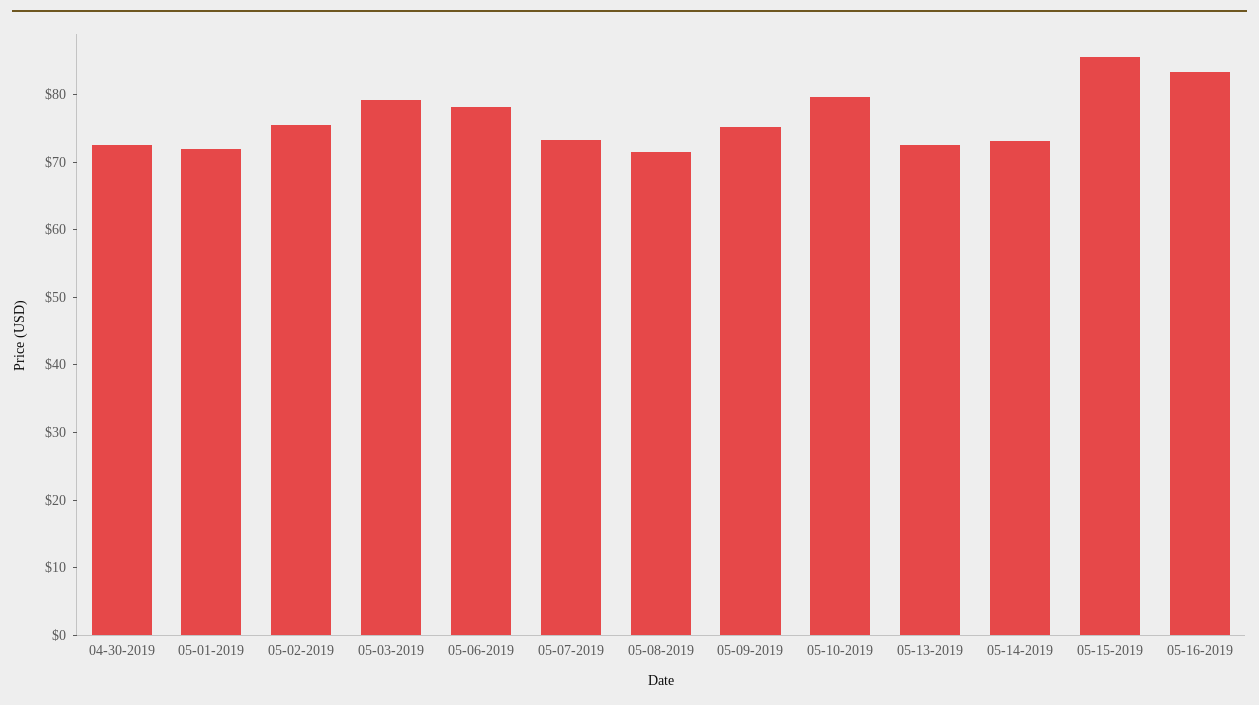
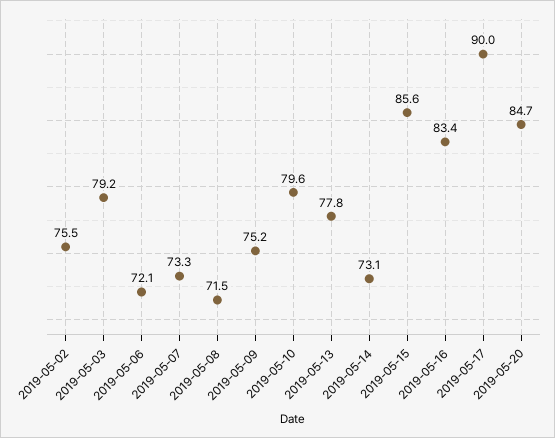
04-30-2019: 72 -> none
05-01-2019: 72 -> none
05-06-2019: 78 -> 72.1
05-13-2019: 72 -> 77.8
2019-05-17: none -> 90
2019-05-20: none -> 84.7

